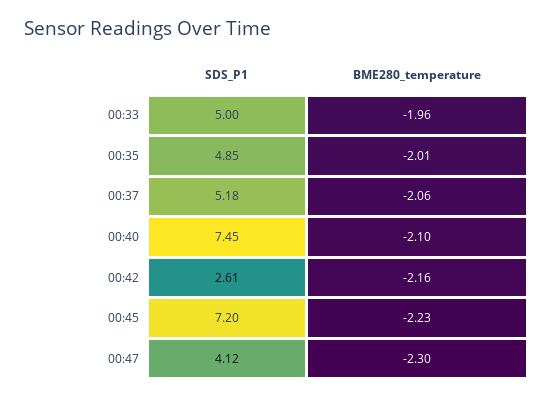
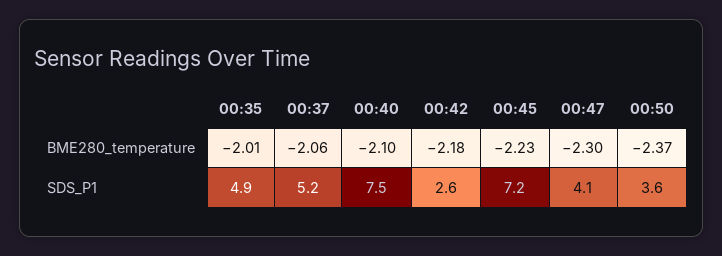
SDS_P1, 00:33: 5 -> none
BME280_temperature, 00:33: -1.96 -> none
BME280_temperature, 00:42: -2.16 -> -2.18
BME280_temperature, 00:50: none -> -2.37
SDS_P1, 00:50: none -> 3.6

